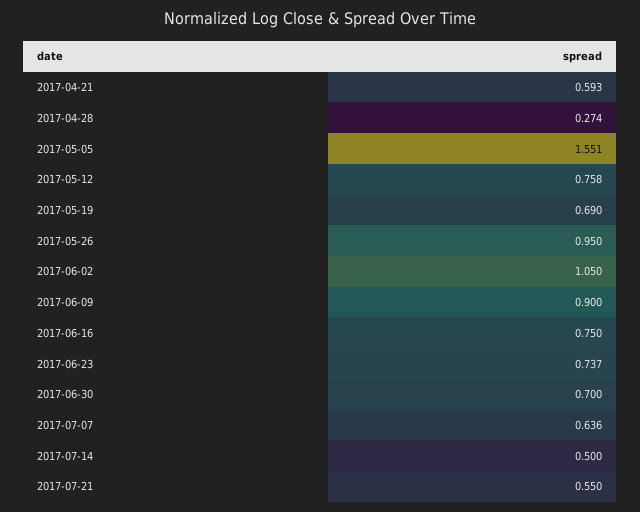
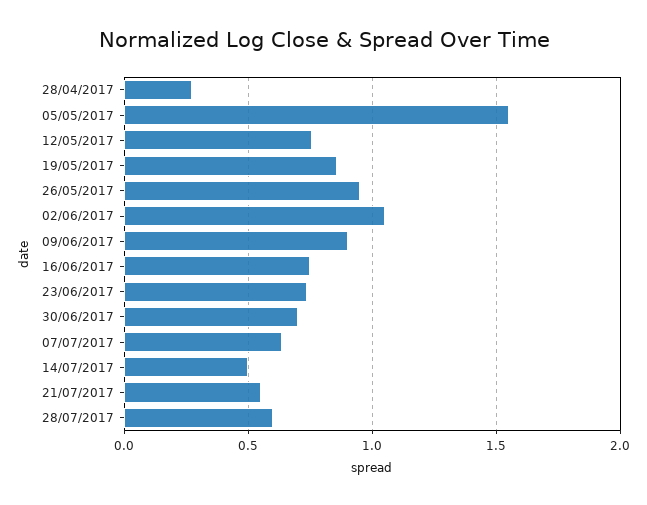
2017-04-21: 0.593 -> none
2017-05-19: 0.69 -> 0.85
28/07/2017: none -> 0.6

